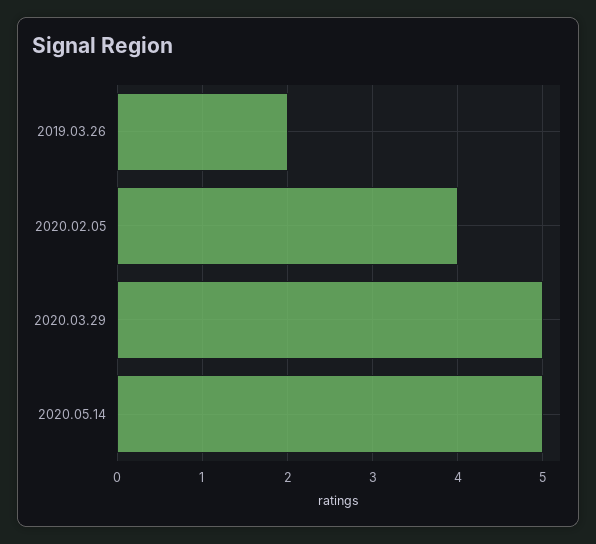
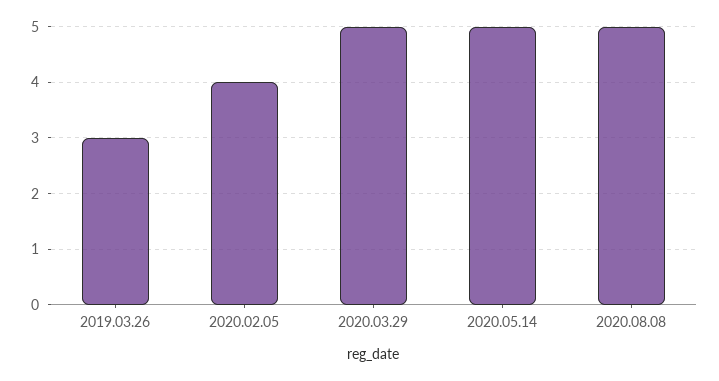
2019.03.26: 2 -> 3
2020.08.08: none -> 5

